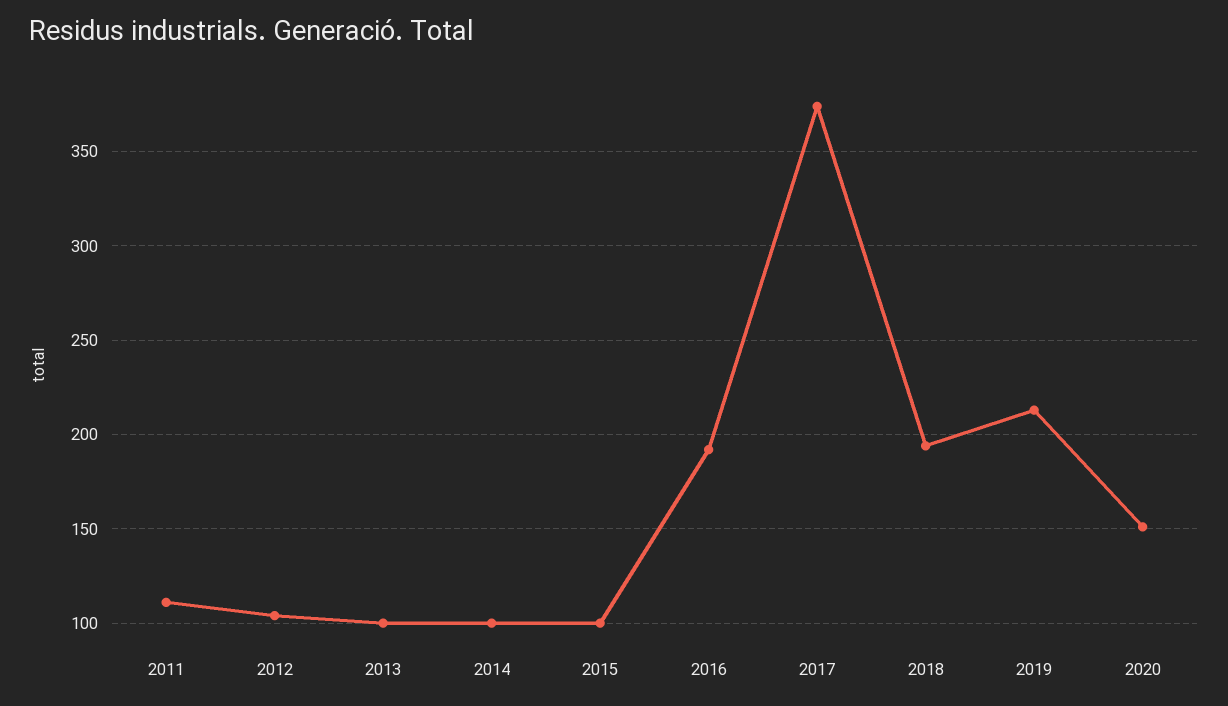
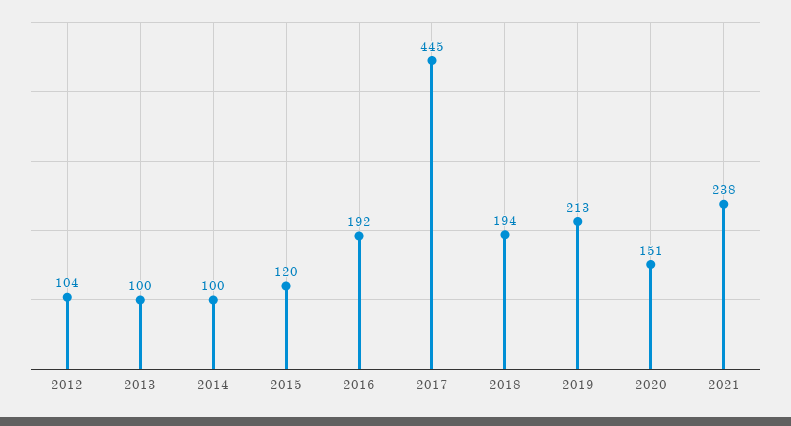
2011: 110 -> none
2015: 100 -> 120
2017: 375 -> 445
2021: none -> 238

